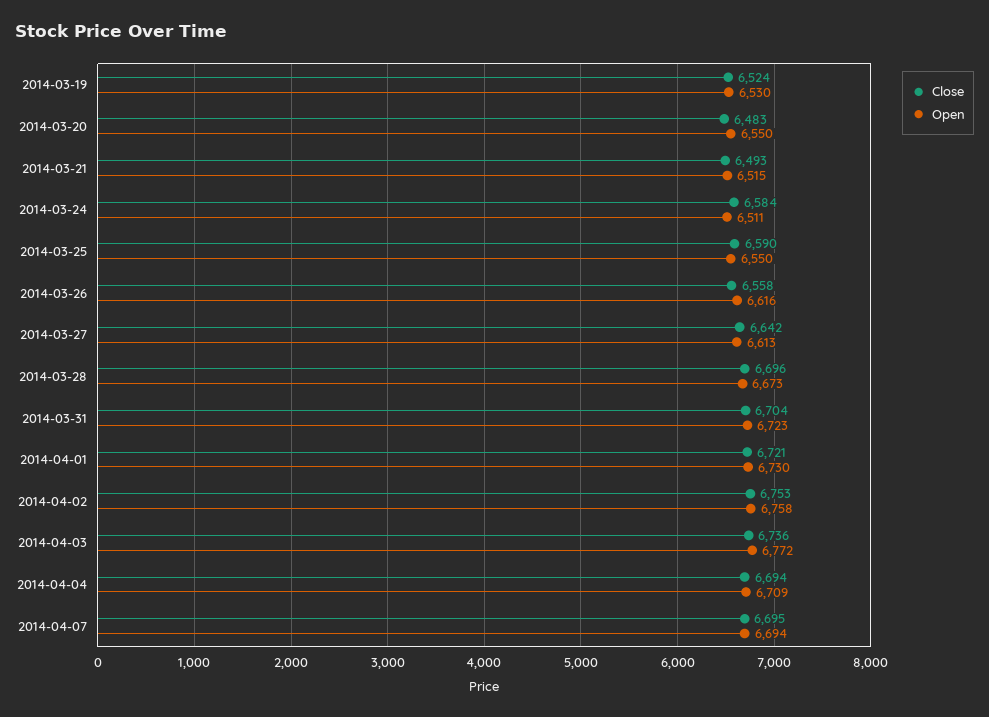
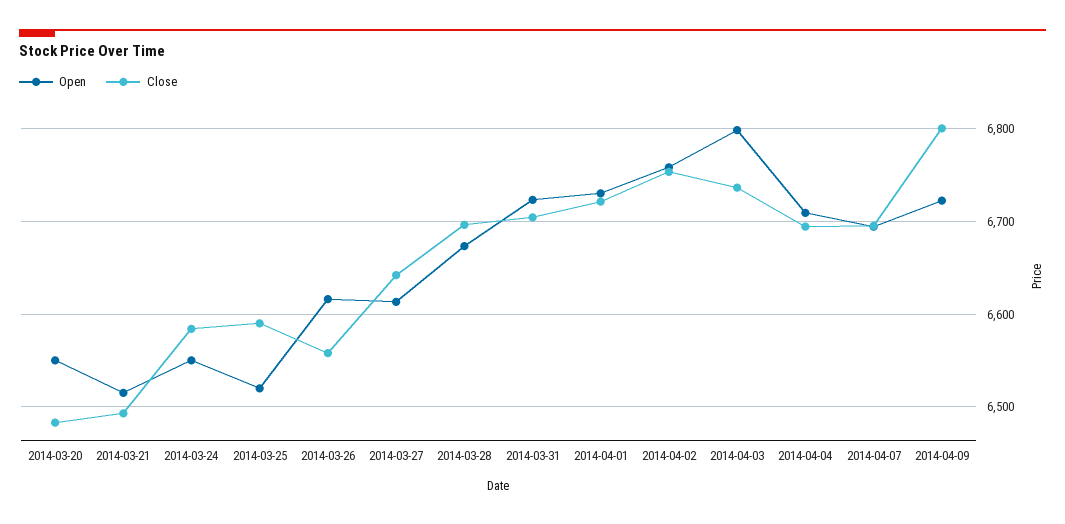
Close, 2014-03-19: 6524 -> none
Open, 2014-03-19: 6530 -> none
Open, 2014-03-24: 6511 -> 6550
Open, 2014-03-25: 6550 -> 6520
Open, 2014-04-03: 6772 -> 6800
Open, 2014-04-09: none -> 6720
Close, 2014-04-09: none -> 6800

